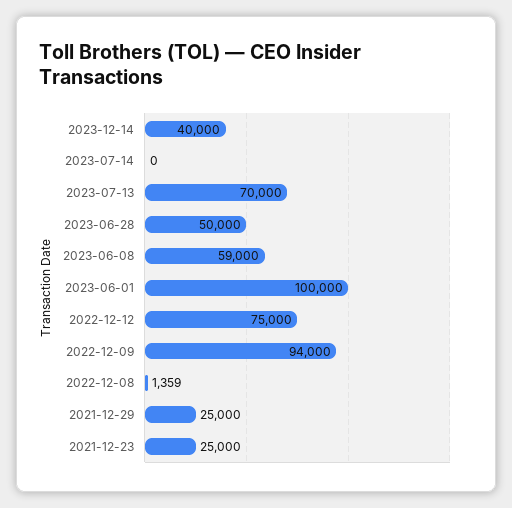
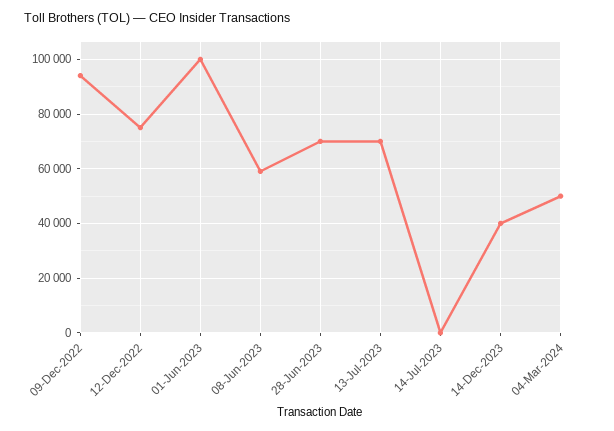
2023-06-28: 50000 -> 70000
2022-12-08: 1359 -> none
2021-12-29: 25000 -> none
2021-12-23: 25000 -> none
04-Mar-2024: none -> 50000

